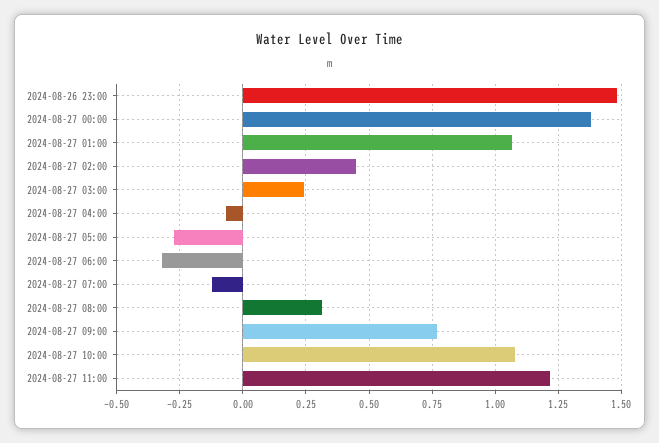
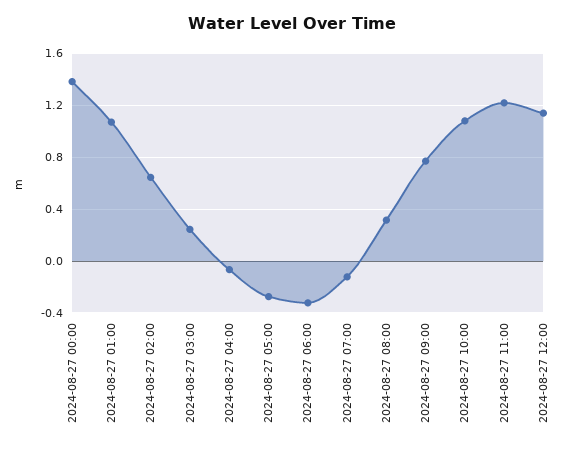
2024-08-26 23:00: 1.475 -> none
2024-08-27 02:00: 0.45 -> 0.65
2024-08-27 12:00: none -> 1.15

